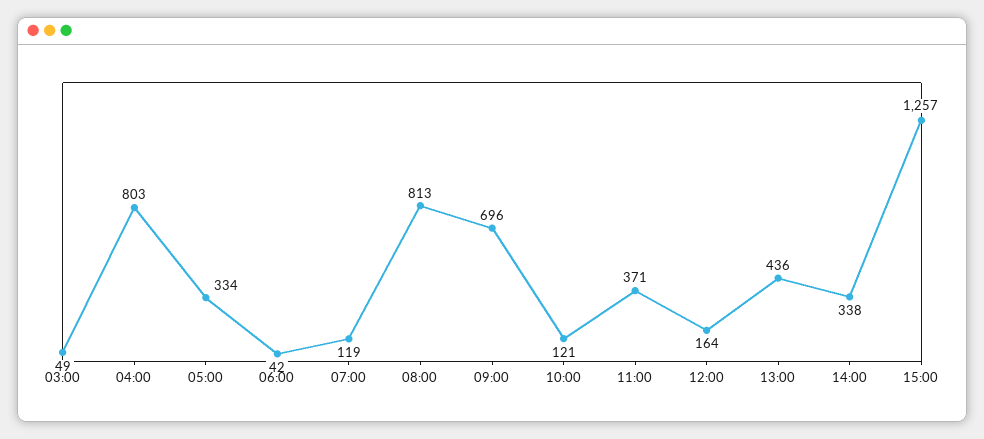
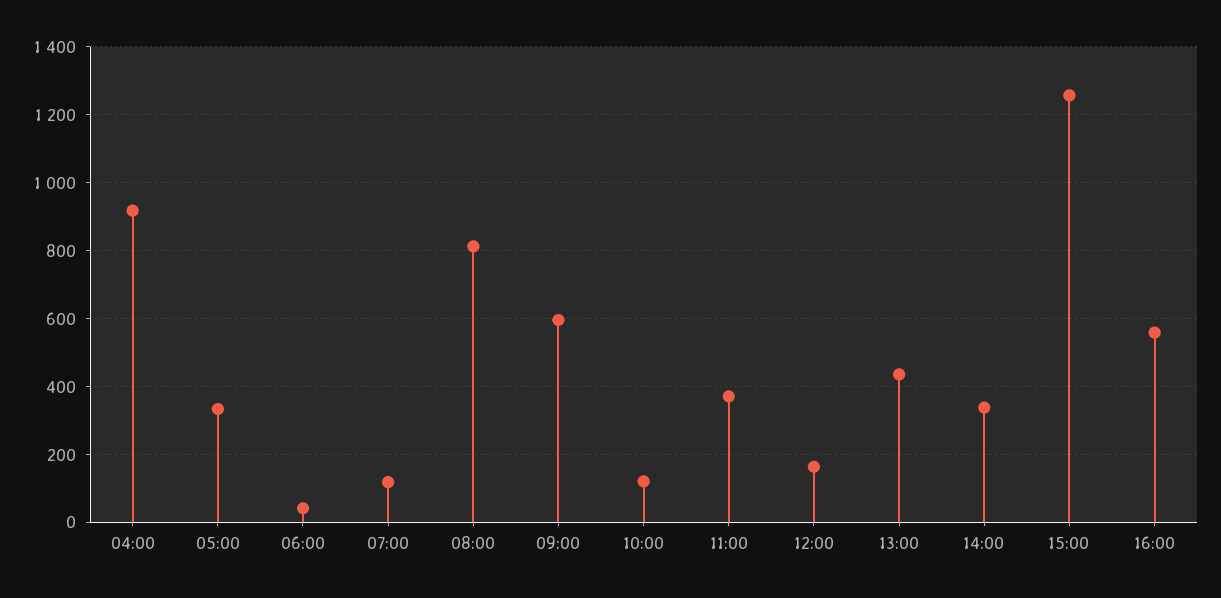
03:00: 49 -> none
04:00: 803 -> 920
09:00: 696 -> 600
16:00: none -> 560

